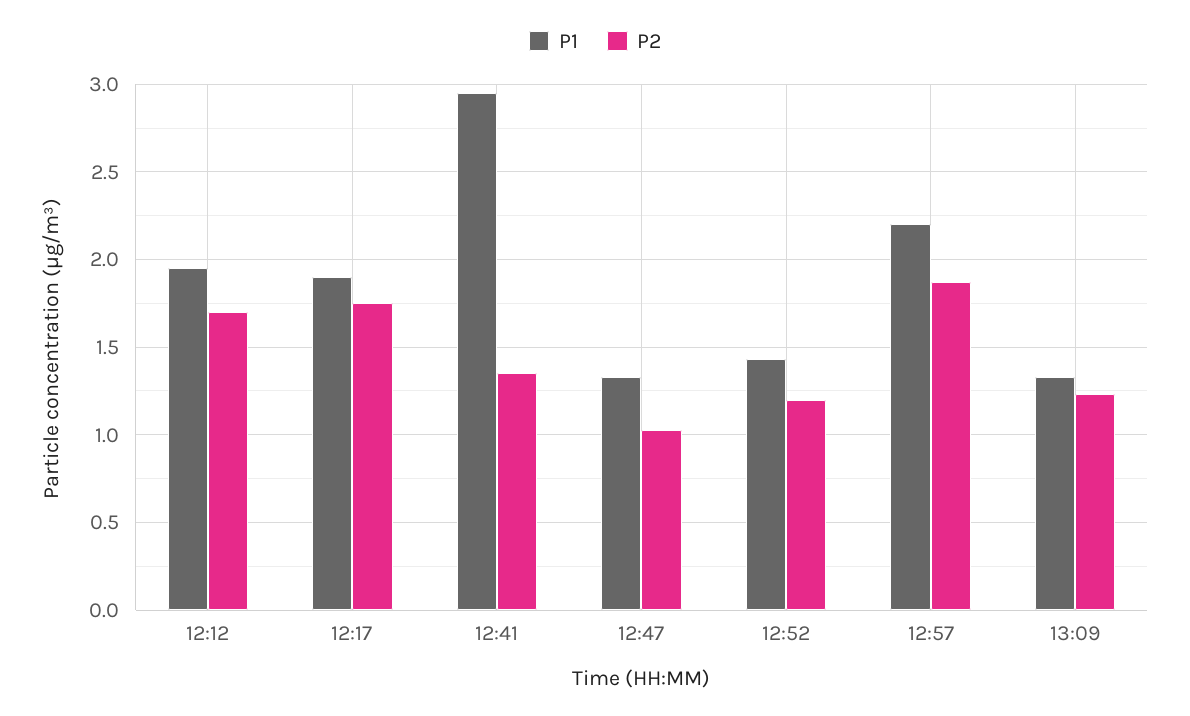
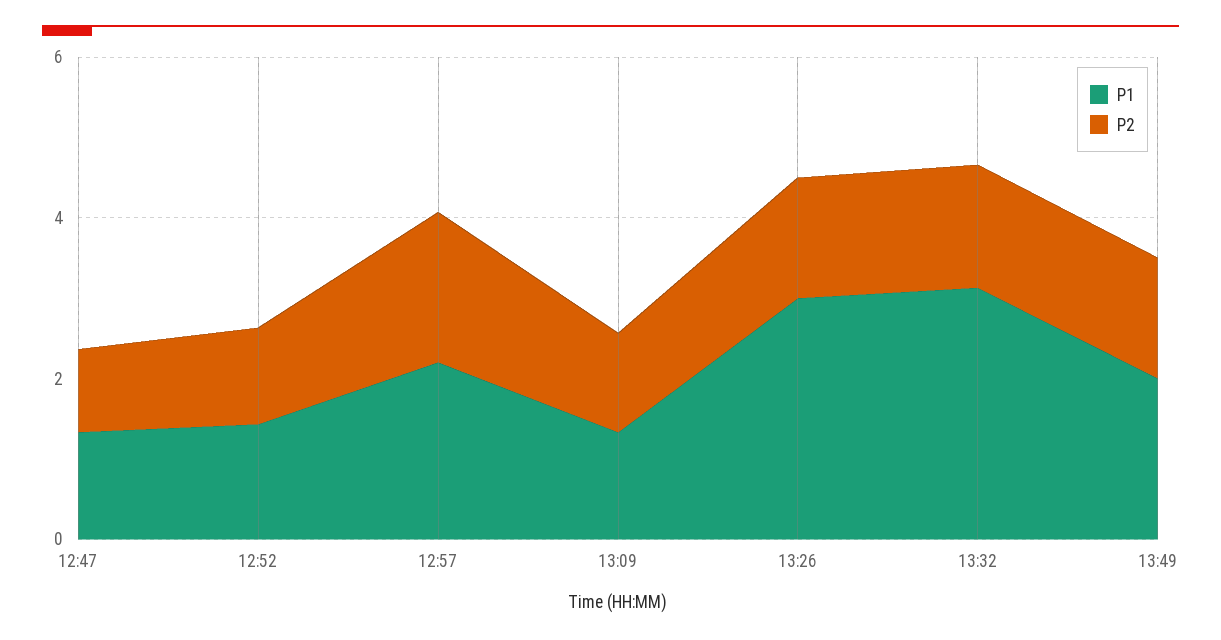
P1, 12:12: 1.95 -> none
P2, 12:12: 1.7 -> none
P1, 12:17: 1.9 -> none
P2, 12:17: 1.75 -> none
P1, 12:41: 2.95 -> none
P2, 12:41: 1.35 -> none
P1, 13:26: none -> 3
P2, 13:26: none -> 1.5
P1, 13:32: none -> 3
P2, 13:32: none -> 1.5
P1, 13:49: none -> 2
P2, 13:49: none -> 1.5

